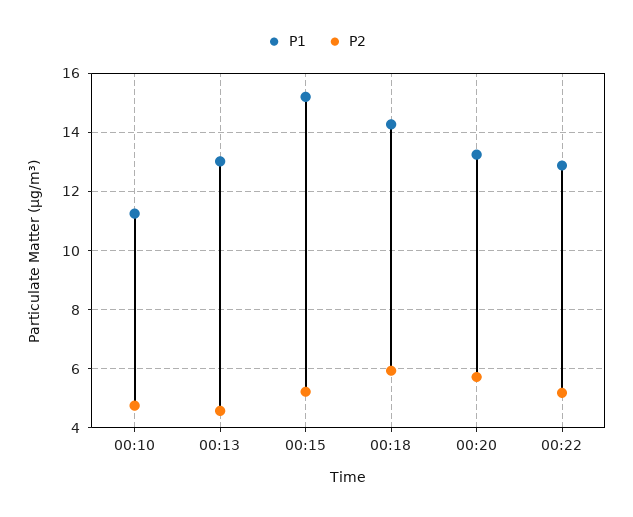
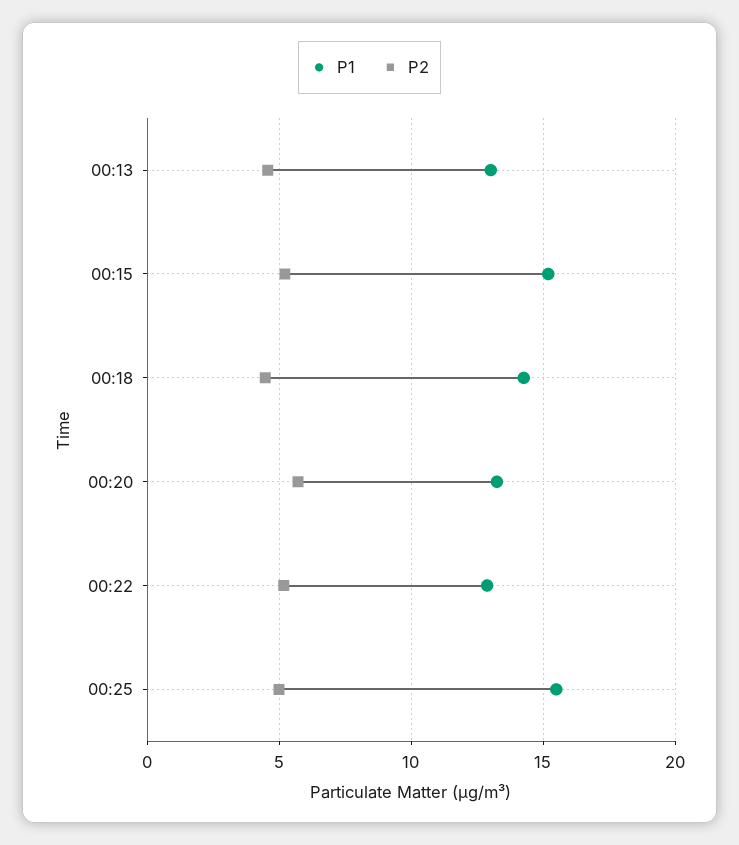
P1, 00:10: 11.25 -> none
P2, 00:10: 4.75 -> none
P2, 00:18: 6 -> 4.5
P1, 00:25: none -> 15.5
P2, 00:25: none -> 5

